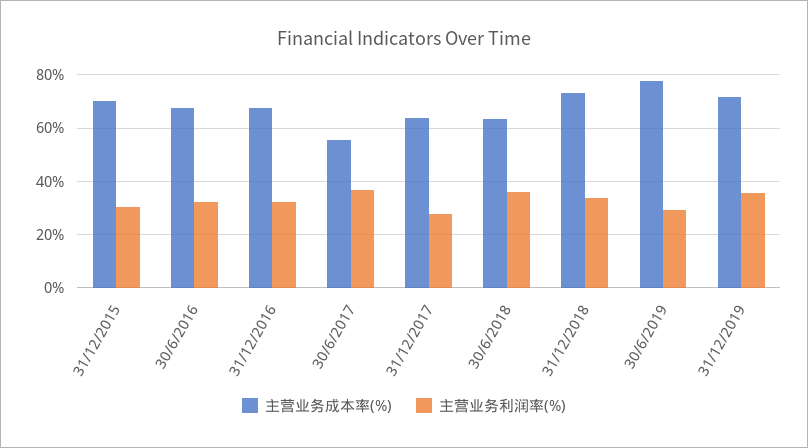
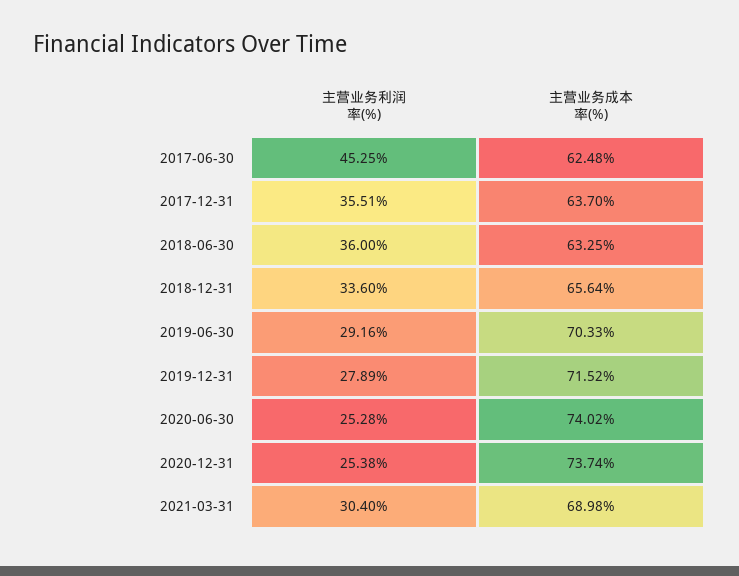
主营业务成本率(%), 31/12/2015: 70 -> none
主营业务利润率(%), 31/12/2015: 30 -> none
主营业务成本率(%), 30/6/2016: 67.5 -> none
主营业务利润率(%), 30/6/2016: 32.5 -> none
主营业务成本率(%), 31/12/2016: 67.5 -> none
主营业务利润率(%), 31/12/2016: 32.5 -> none
主营业务成本率(%), 30/6/2017: 55 -> 62.48
主营业务利润率(%), 30/6/2017: 37.5 -> 45.25
主营业务利润率(%), 31/12/2017: 27.5 -> 35.51
主营业务成本率(%), 31/12/2018: 72.5 -> 65.64
主营业务成本率(%), 30/6/2019: 77.5 -> 70.33
主营业务利润率(%), 31/12/2019: 35 -> 27.89
主营业务利润率(%), 2020-06-30: none -> 25.28
主营业务成本率(%), 2020-06-30: none -> 74.02
主营业务利润率(%), 2020-12-31: none -> 25.38
主营业务成本率(%), 2020-12-31: none -> 73.74
主营业务利润率(%), 2021-03-31: none -> 30.4
主营业务成本率(%), 2021-03-31: none -> 68.98

